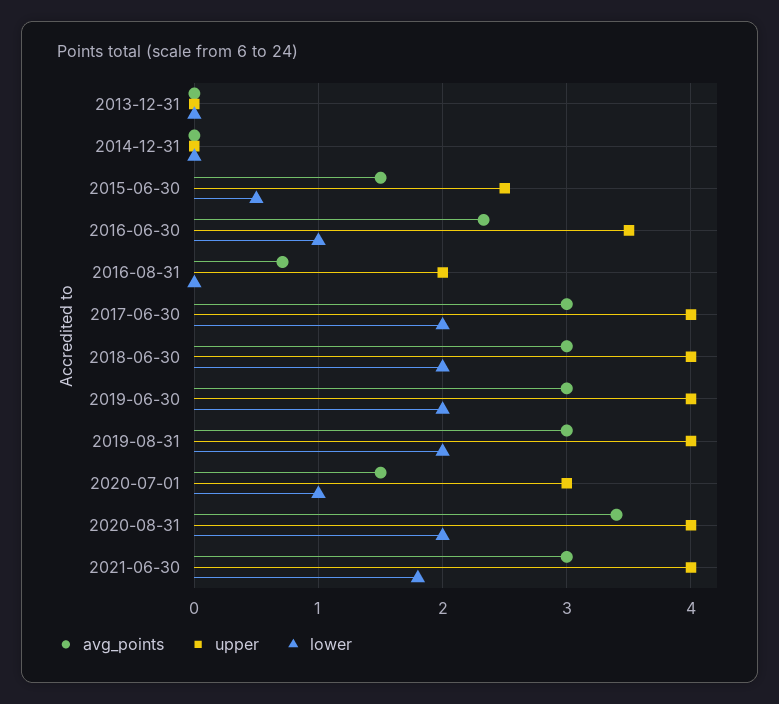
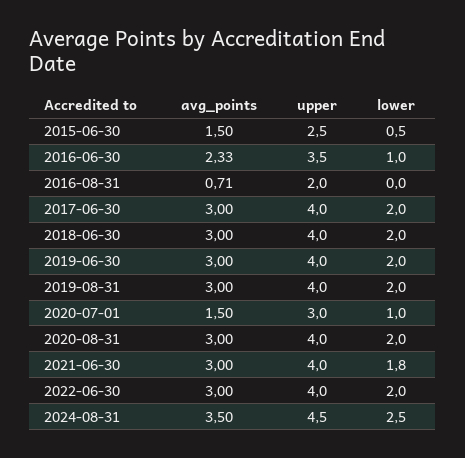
avg_points, 2013-12-31: 0 -> none
upper, 2013-12-31: 0 -> none
lower, 2013-12-31: 0 -> none
avg_points, 2014-12-31: 0 -> none
upper, 2014-12-31: 0 -> none
lower, 2014-12-31: 0 -> none
avg_points, 2020-08-31: 3.4 -> 3
avg_points, 2022-06-30: none -> 3
upper, 2022-06-30: none -> 4
lower, 2022-06-30: none -> 2
avg_points, 2024-08-31: none -> 3.5
upper, 2024-08-31: none -> 4.5
lower, 2024-08-31: none -> 2.5

